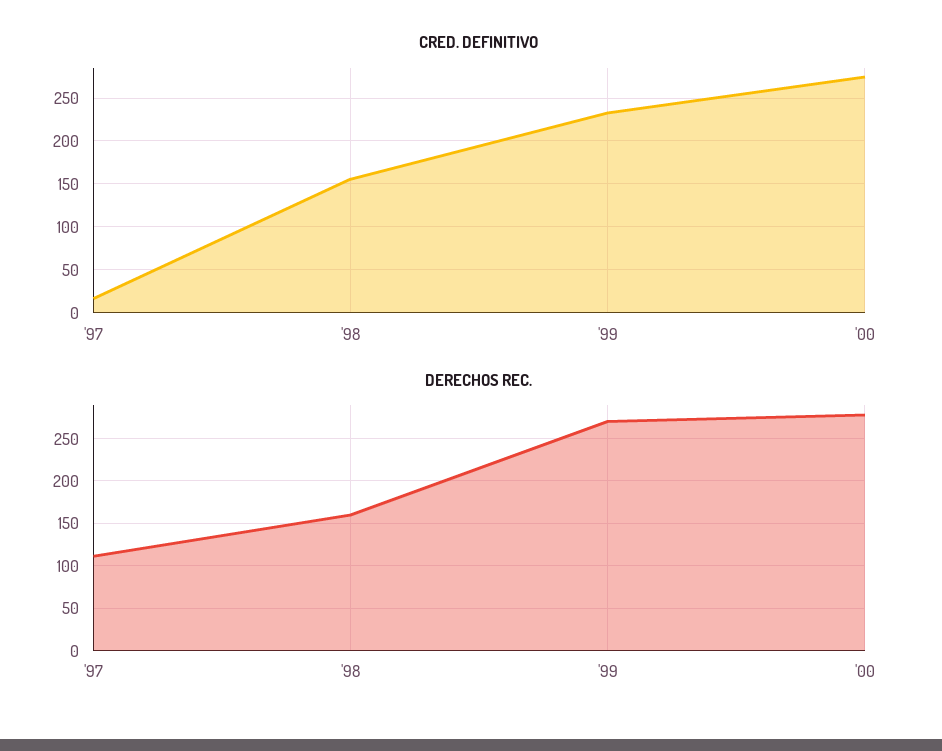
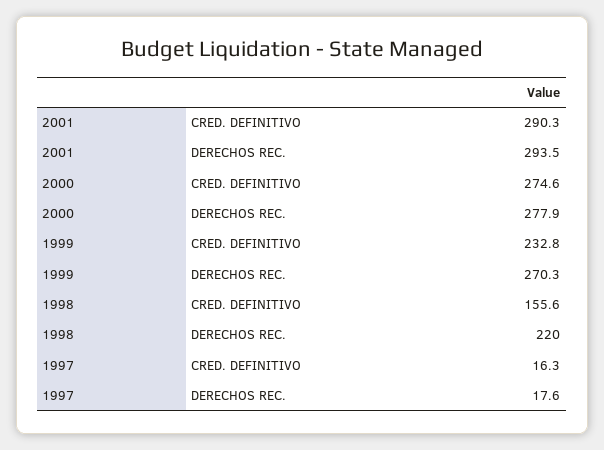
DERECHOS REC., '97: 110 -> 17.6
DERECHOS REC., '98: 160 -> 220
CRED. DEFINITIVO, 2001: none -> 290.3
DERECHOS REC., 2001: none -> 293.5

